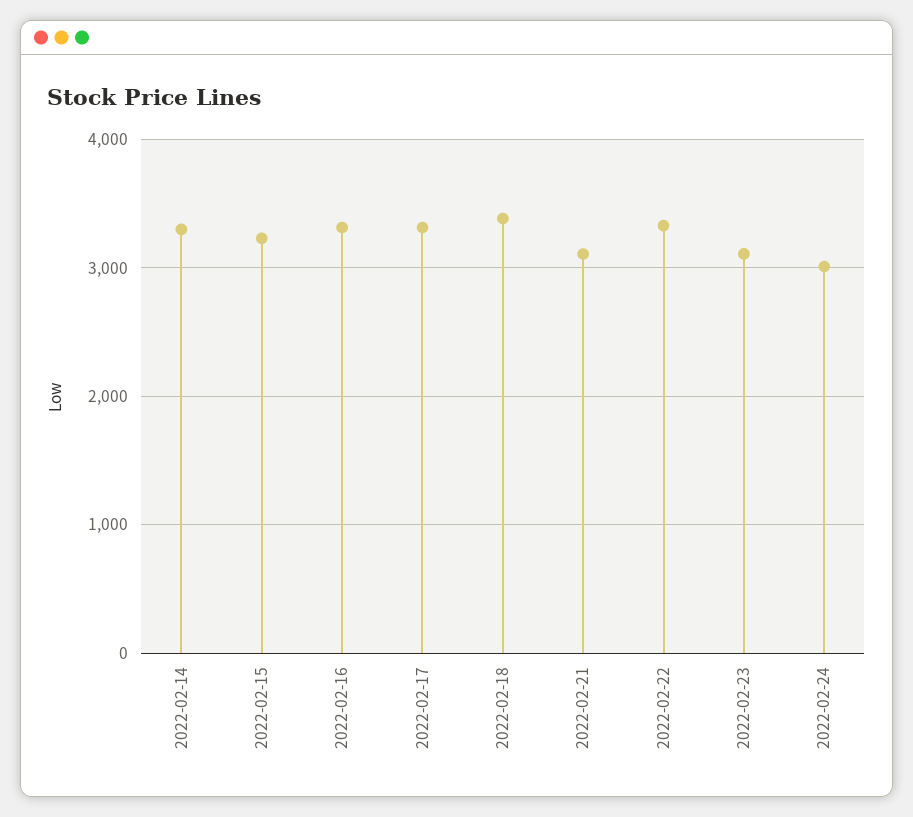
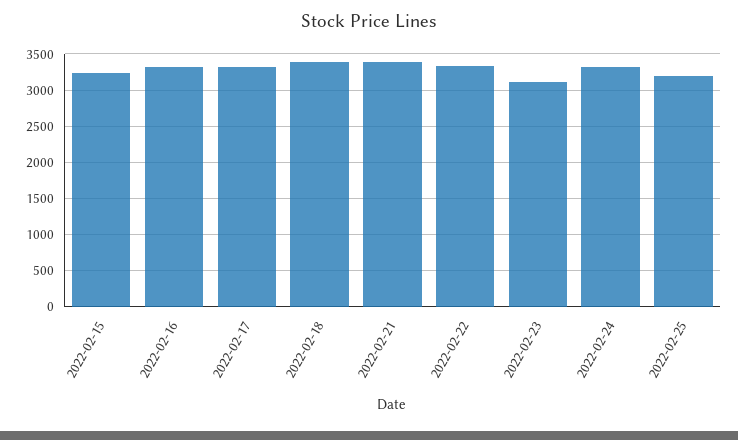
2022-02-14: 3300 -> none
2022-02-21: 3100 -> 3400
2022-02-24: 3000 -> 3300
2022-02-25: none -> 3200

